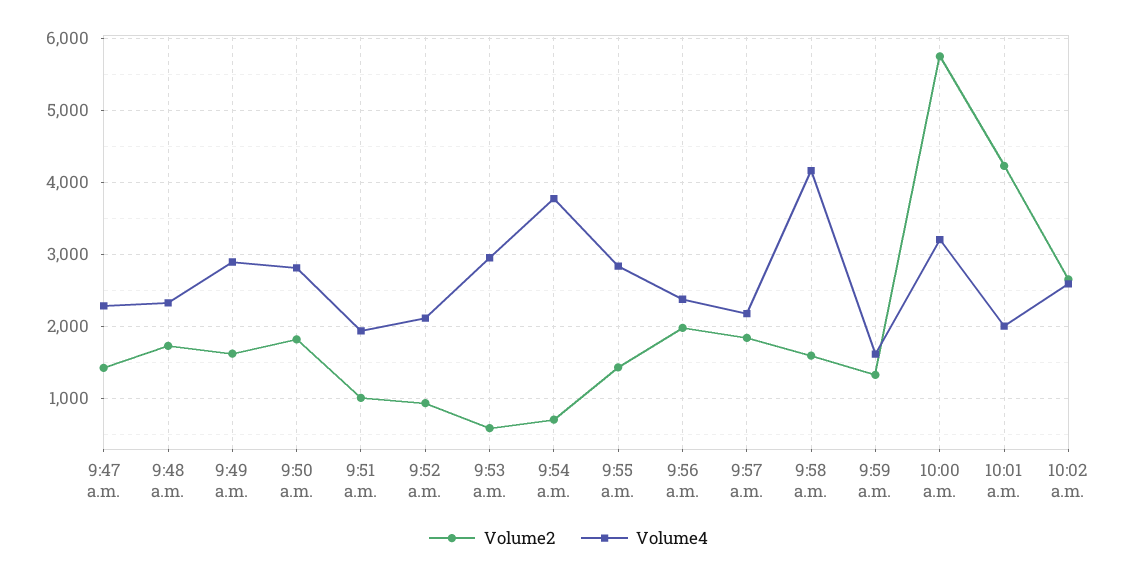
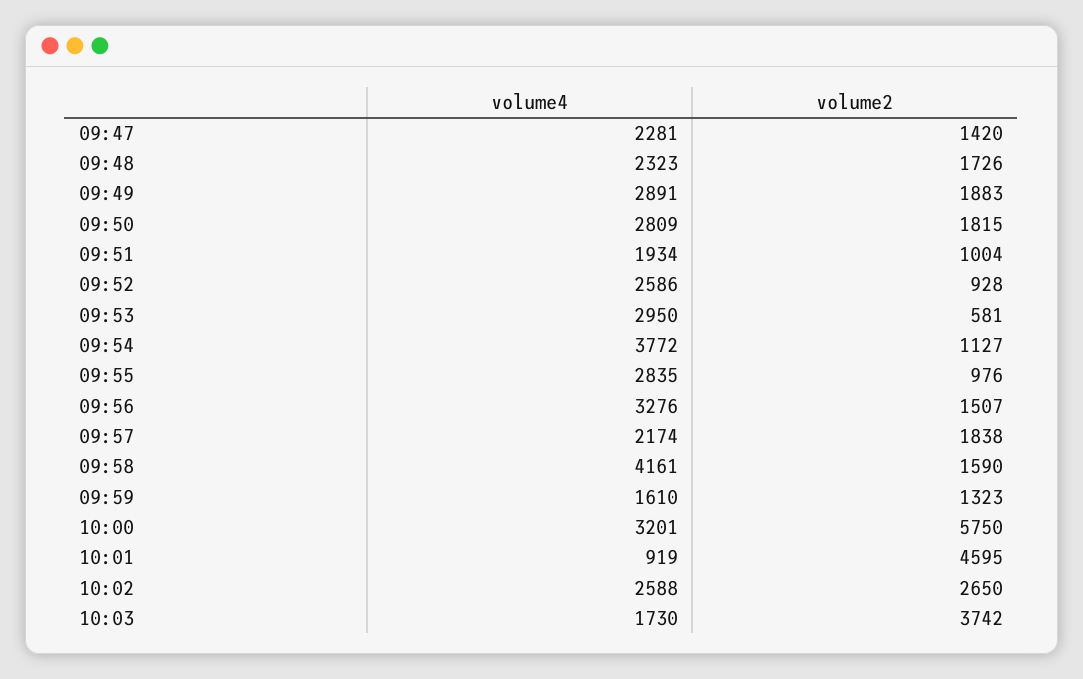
Volume2, 9:49 a.m.: 1600 -> 1883
Volume4, 9:52 a.m.: 2100 -> 2586
Volume2, 9:54 a.m.: 700 -> 1127
Volume2, 9:55 a.m.: 1400 -> 976
Volume2, 9:56 a.m.: 2000 -> 1507
Volume4, 9:56 a.m.: 2400 -> 3276
Volume2, 10:01 a.m.: 4200 -> 4595
Volume4, 10:01 a.m.: 2000 -> 919
Volume4, 10:03: none -> 1730
Volume2, 10:03: none -> 3742

